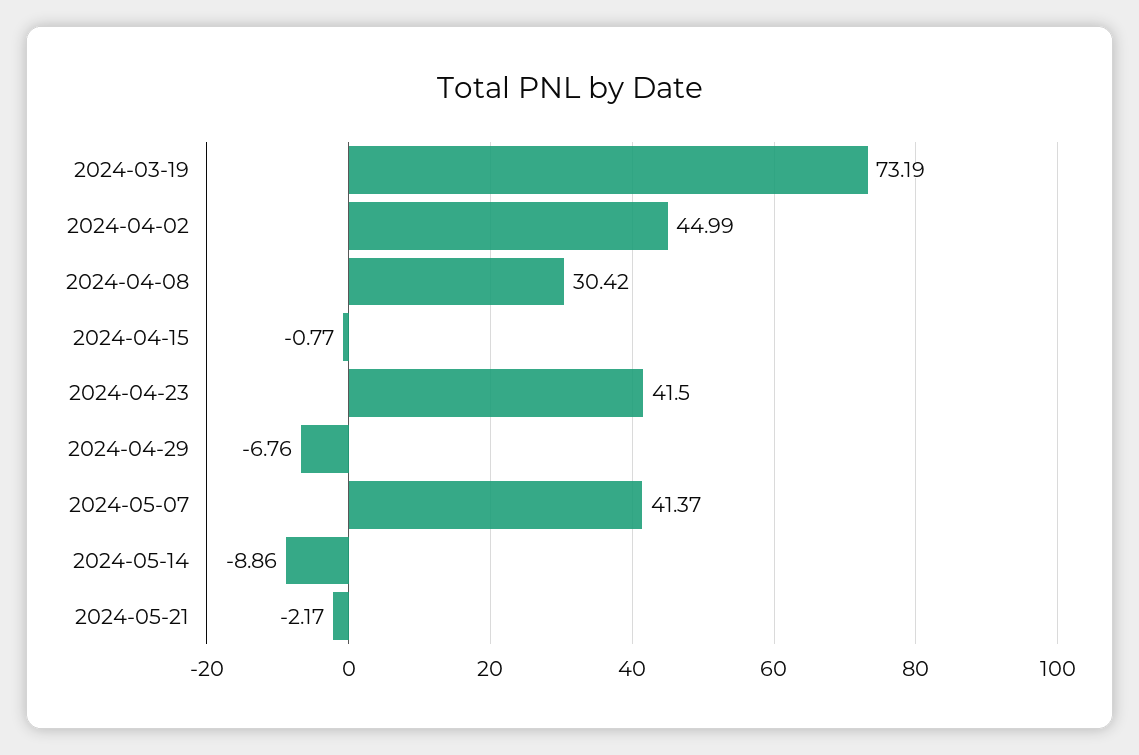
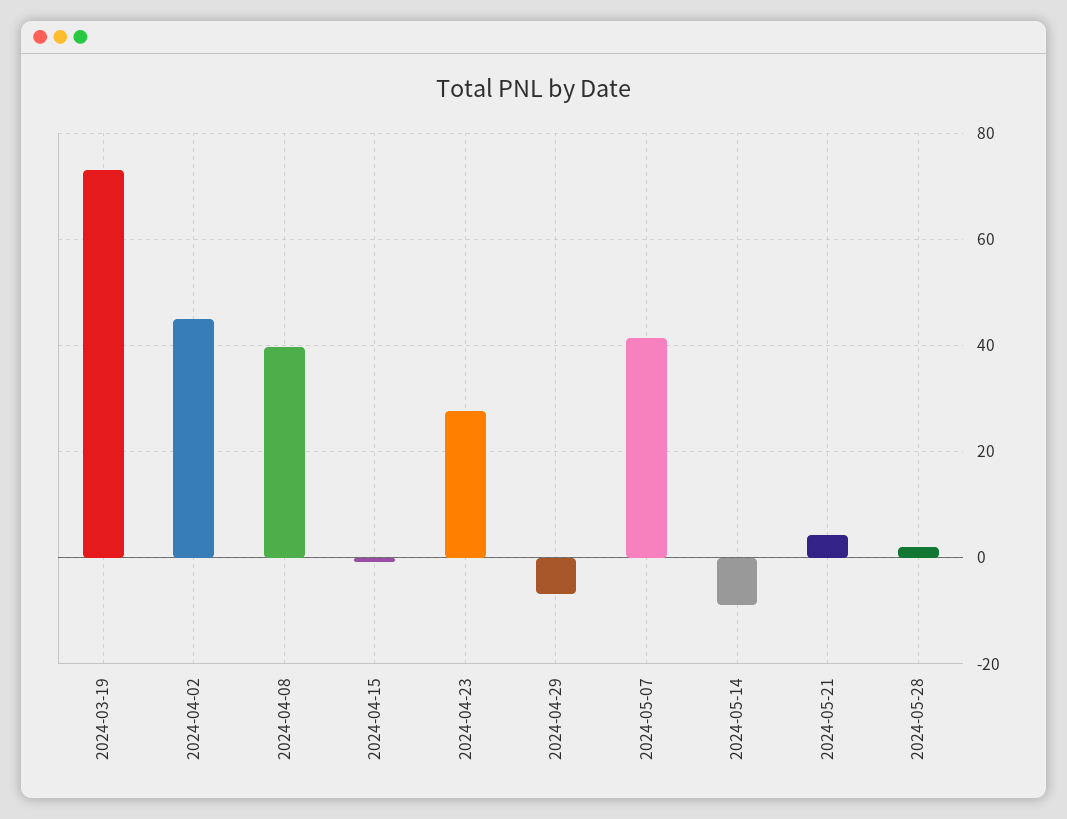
2024-04-08: 30.42 -> 40
2024-04-23: 41.5 -> 28
2024-05-21: -2.17 -> 4
2024-05-28: none -> 2

